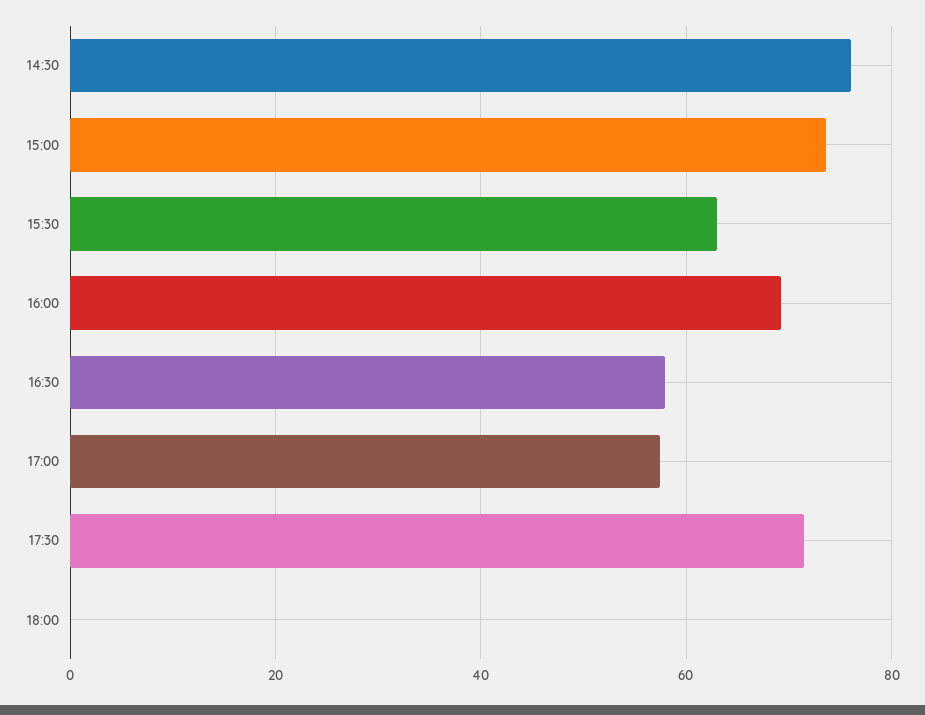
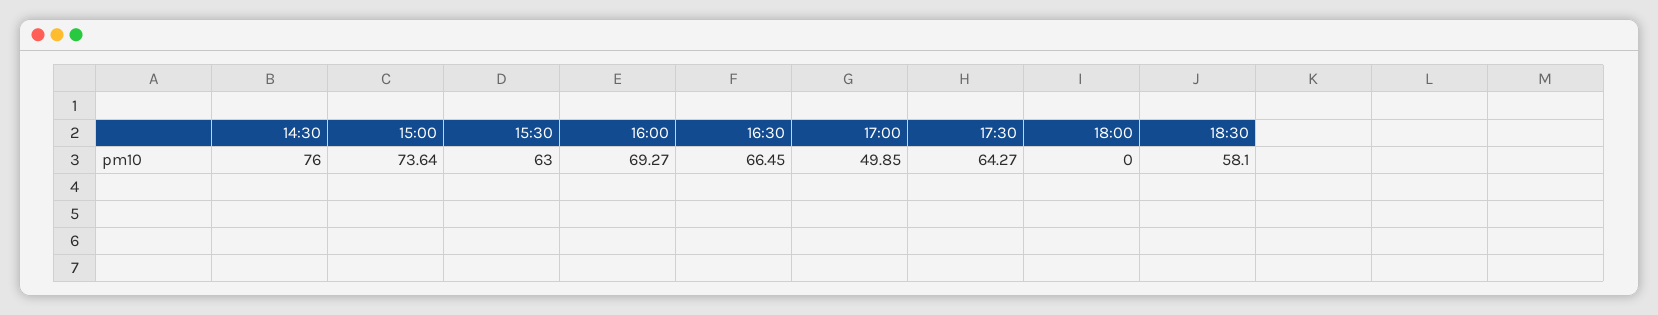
16:30: 58 -> 66.45
17:00: 58 -> 49.85
17:30: 72 -> 64.27
18:30: none -> 58.1

